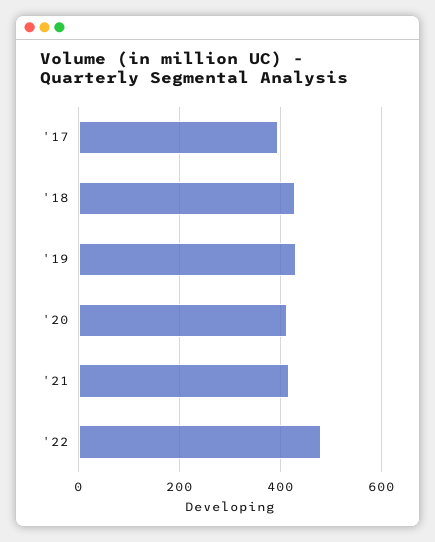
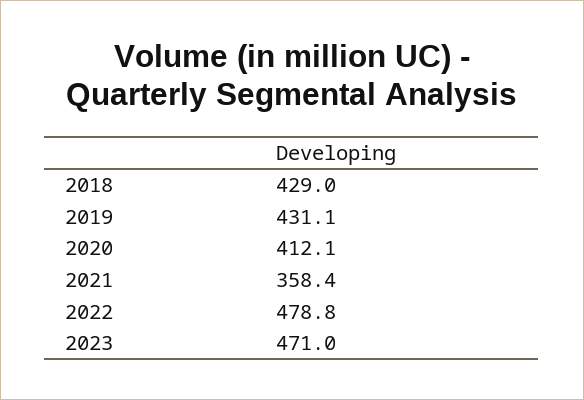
'17: 400 -> none
'21: 420 -> 358.4
2023: none -> 471

